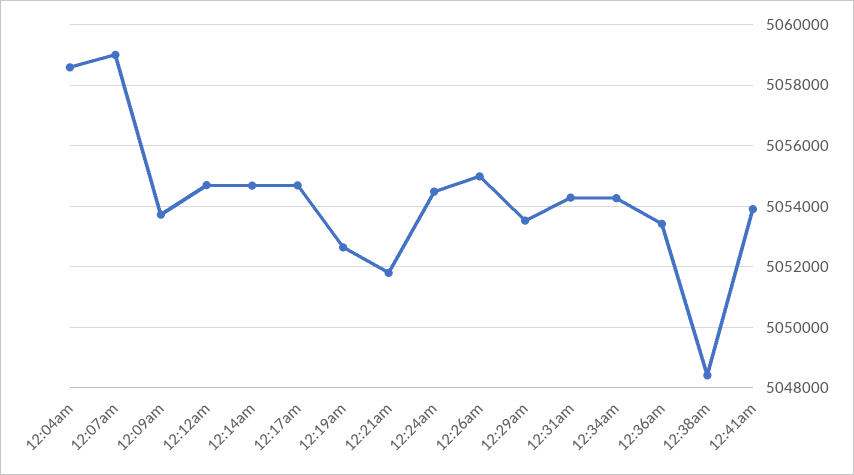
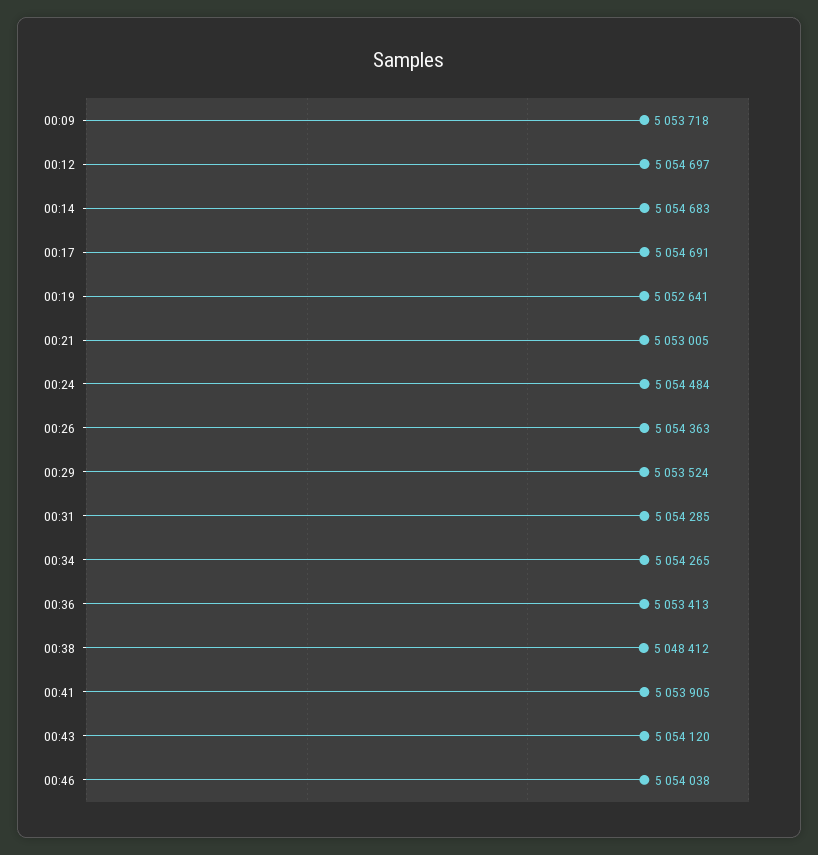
12:04am: 5058600 -> none
12:07am: 5059000 -> none
12:21am: 5051800 -> 5053005
12:26am: 5055000 -> 5054363
00:43: none -> 5054120
00:46: none -> 5054038

